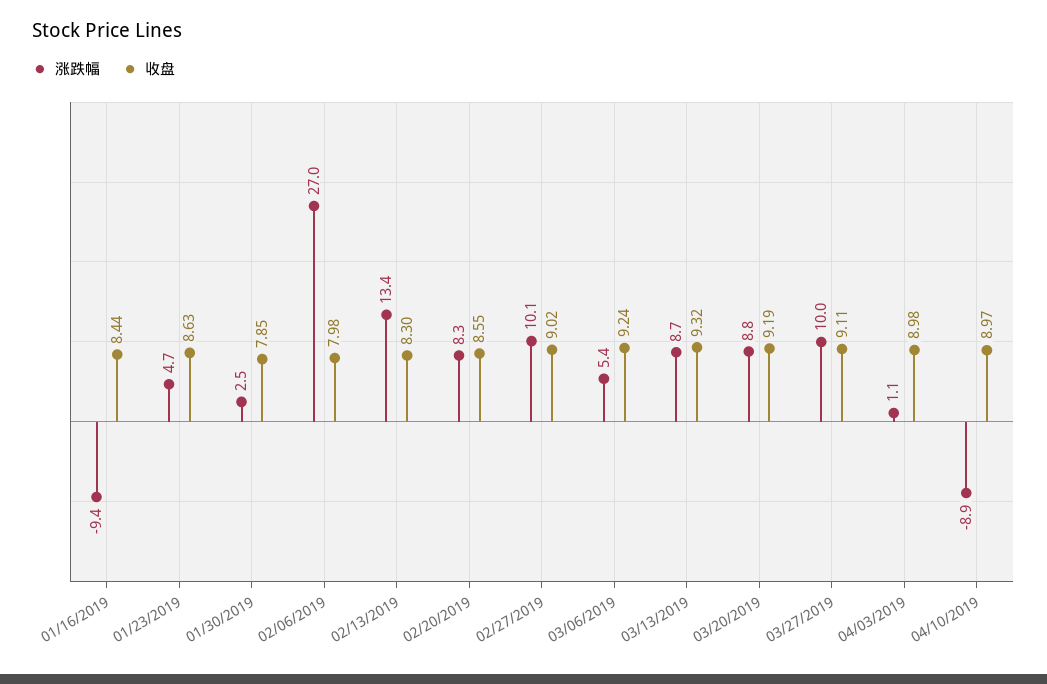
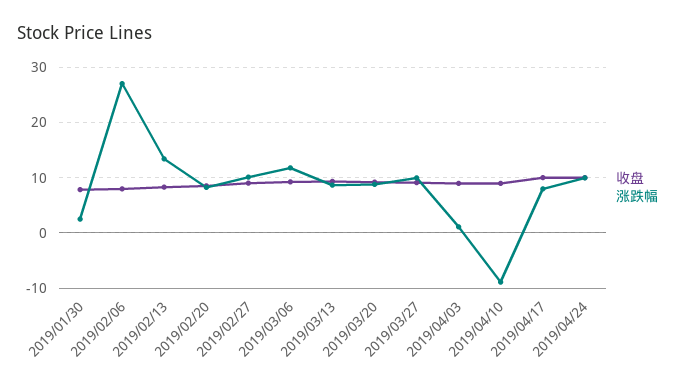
涨跌幅, 01/16/2019: -9.4 -> none
收盘, 01/16/2019: 8.44 -> none
涨跌幅, 01/23/2019: 4.7 -> none
收盘, 01/23/2019: 8.63 -> none
涨跌幅, 03/06/2019: 5.4 -> 12
收盘, 2019/04/17: none -> 10
涨跌幅, 2019/04/17: none -> 8
收盘, 2019/04/24: none -> 10
涨跌幅, 2019/04/24: none -> 10

